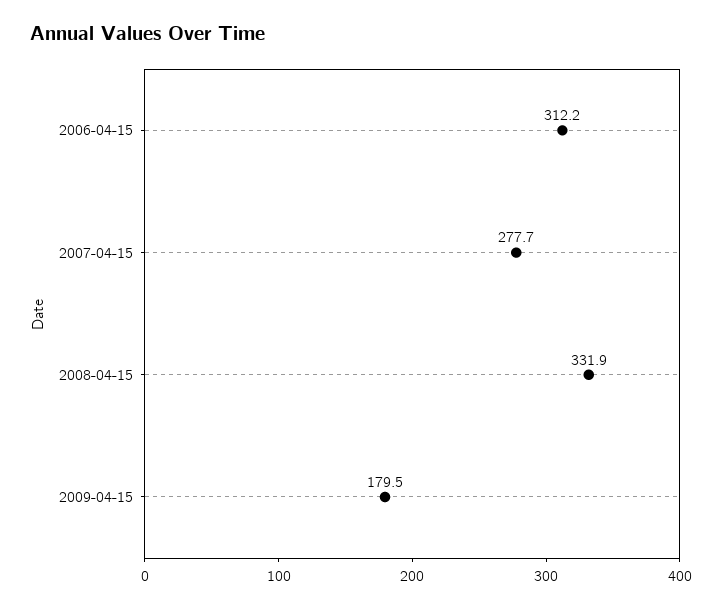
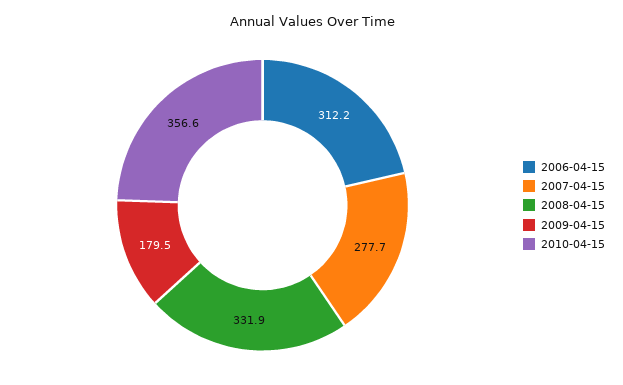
2010-04-15: none -> 356.6

